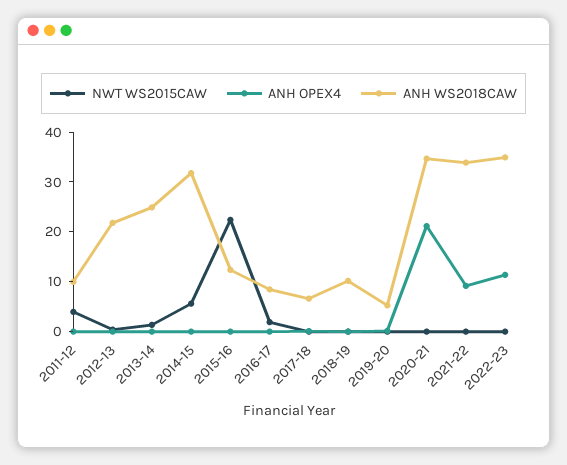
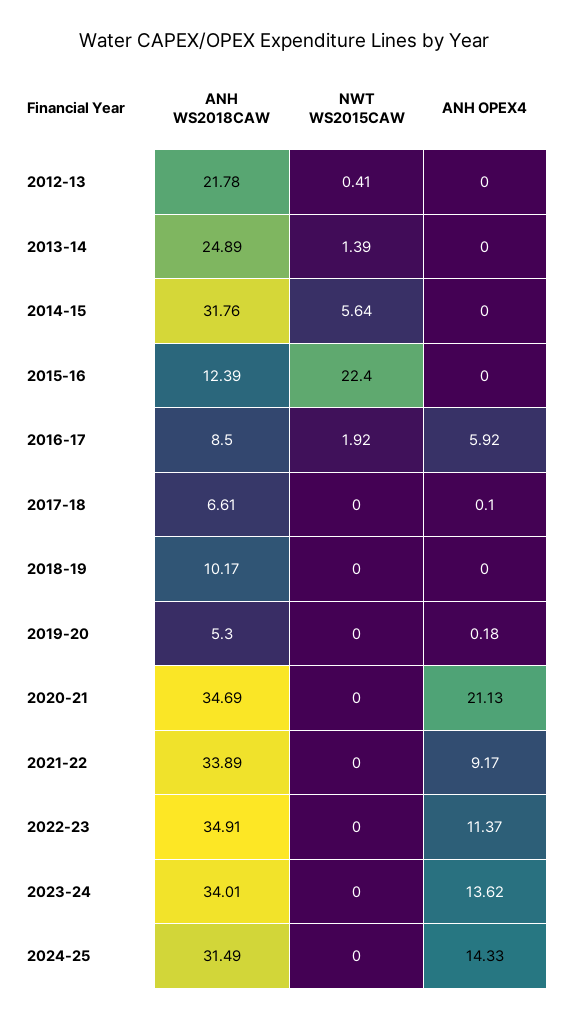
NWT WS2015CAW, 2011-12: 4 -> none
ANH OPEX4, 2011-12: 0 -> none
ANH WS2018CAW, 2011-12: 10 -> none
ANH OPEX4, 2016-17: 0 -> 5.92
ANH WS2018CAW, 2023-24: none -> 34.01
NWT WS2015CAW, 2023-24: none -> 0
ANH OPEX4, 2023-24: none -> 13.62
ANH WS2018CAW, 2024-25: none -> 31.49
NWT WS2015CAW, 2024-25: none -> 0
ANH OPEX4, 2024-25: none -> 14.33

